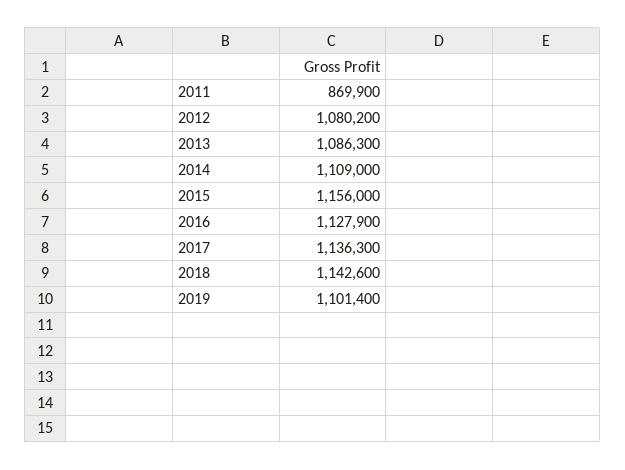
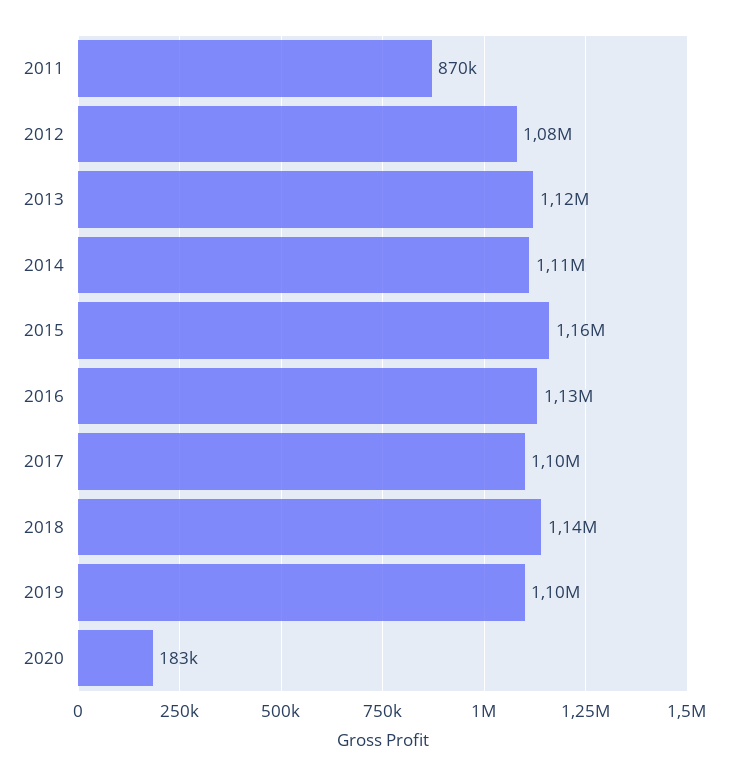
2013: 1086300 -> 1120000
2017: 1136300 -> 1100000
2020: none -> 183000

